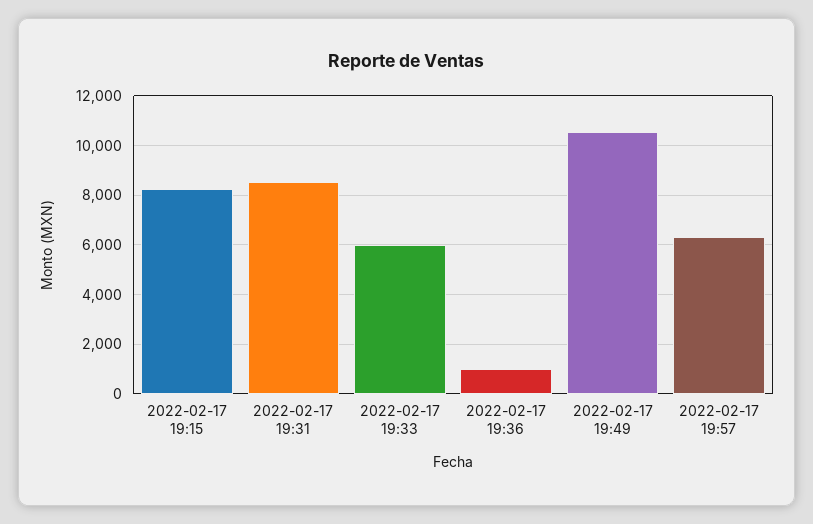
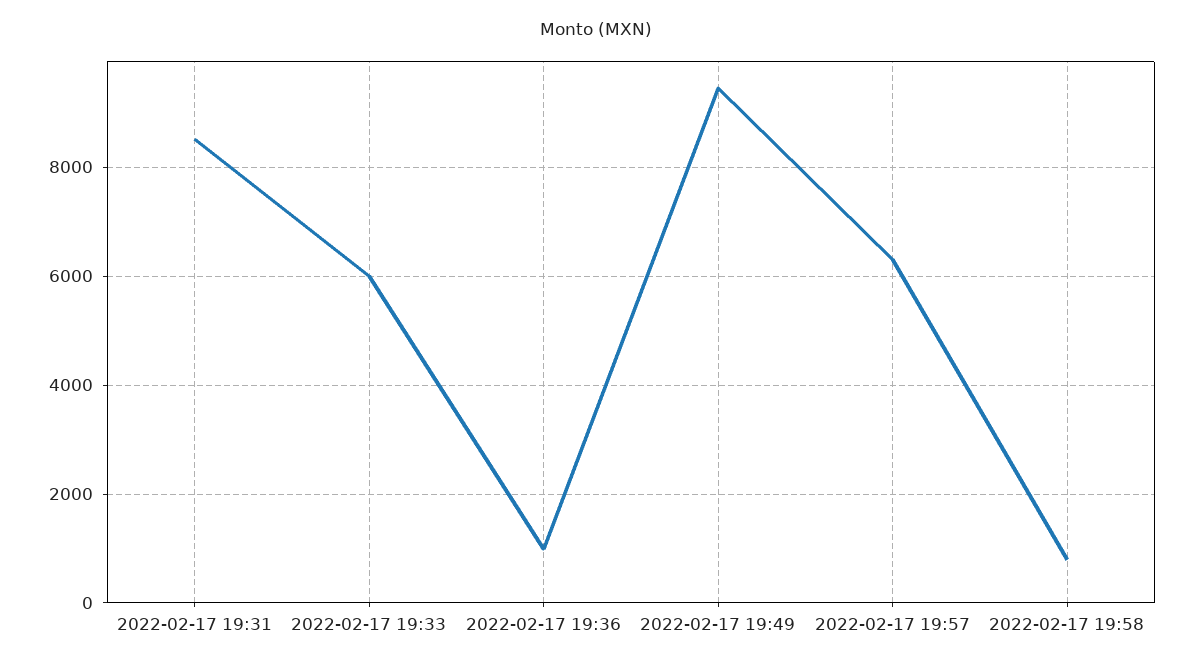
2022-02-17 19:15: 8250 -> none
2022-02-17 19:49: 10500 -> 9400
2022-02-17 19:58: none -> 800

